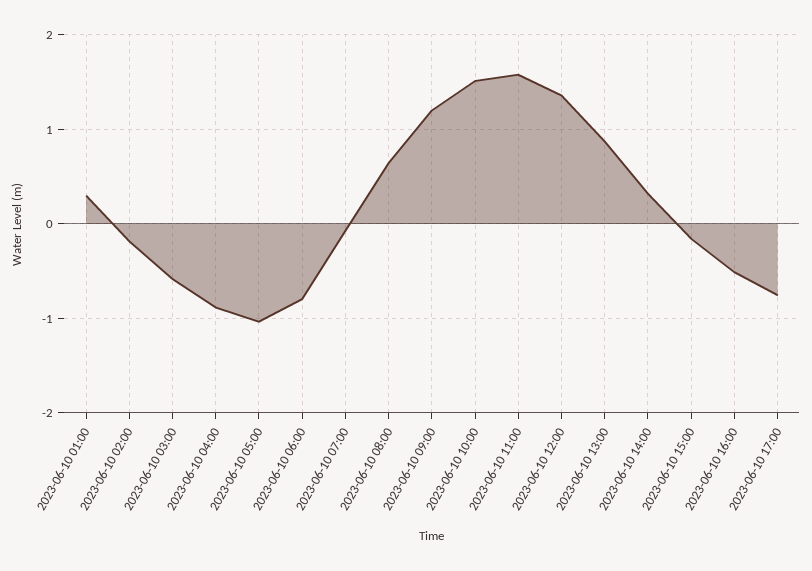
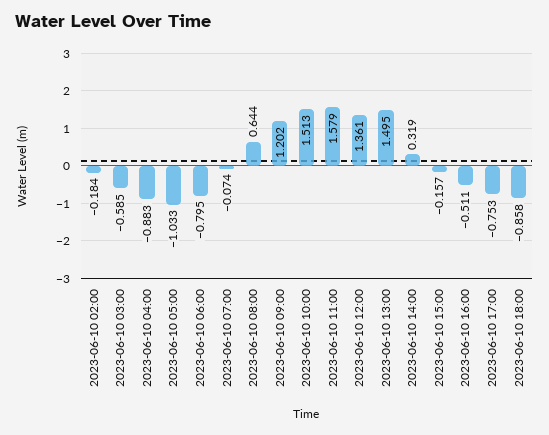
2023-06-10 01:00: 0.3 -> none
2023-06-10 13:00: 0.9 -> 1.495
2023-06-10 18:00: none -> -0.858

